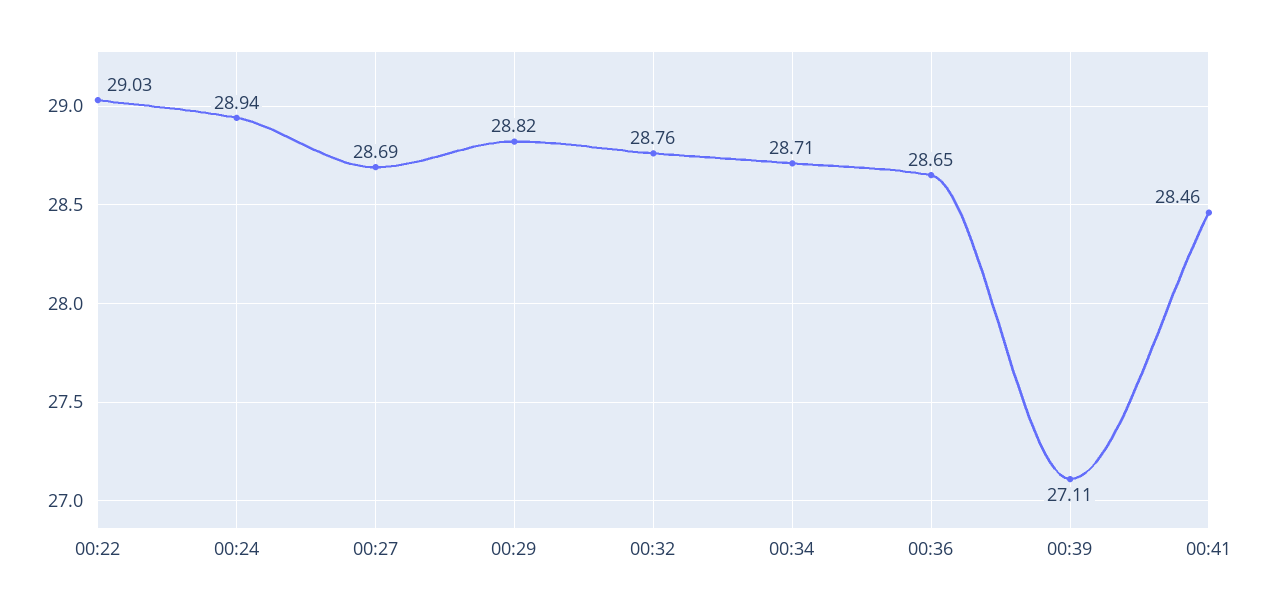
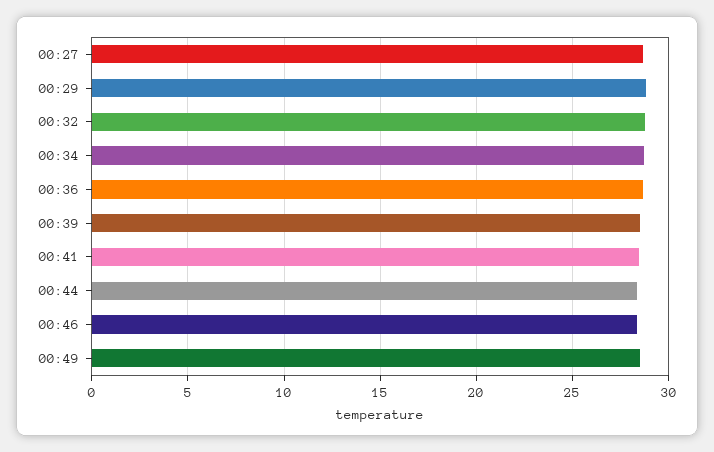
00:22: 29.03 -> none
00:24: 28.94 -> none
00:39: 27.11 -> 28.5
00:44: none -> 28.5
00:46: none -> 28.5
00:49: none -> 28.5

